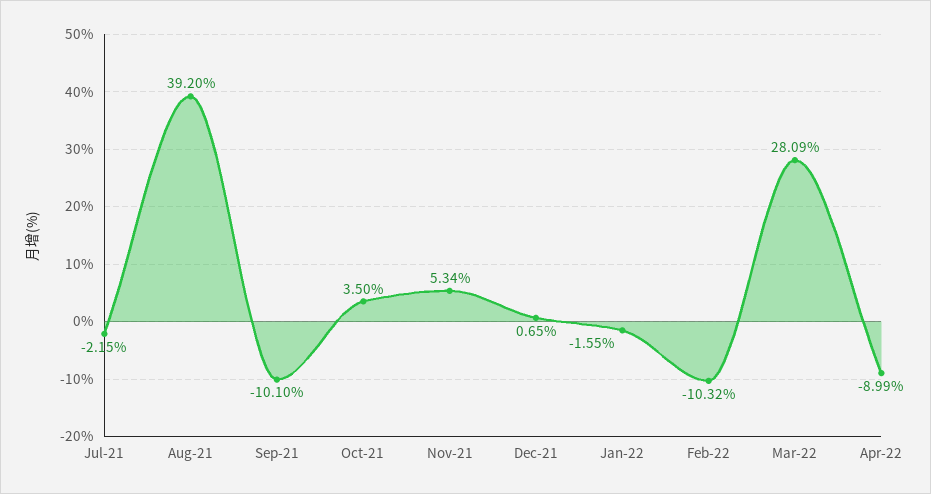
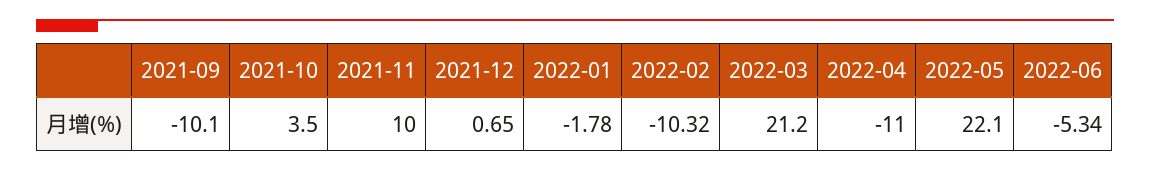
Jul-21: -2.15 -> none
Aug-21: 39.2 -> none
Nov-21: 5.34 -> 10
Jan-22: -1.55 -> -1.78
Mar-22: 28.09 -> 21.2
Apr-22: -8.99 -> -11
2022-05: none -> 22.1
2022-06: none -> -5.34

